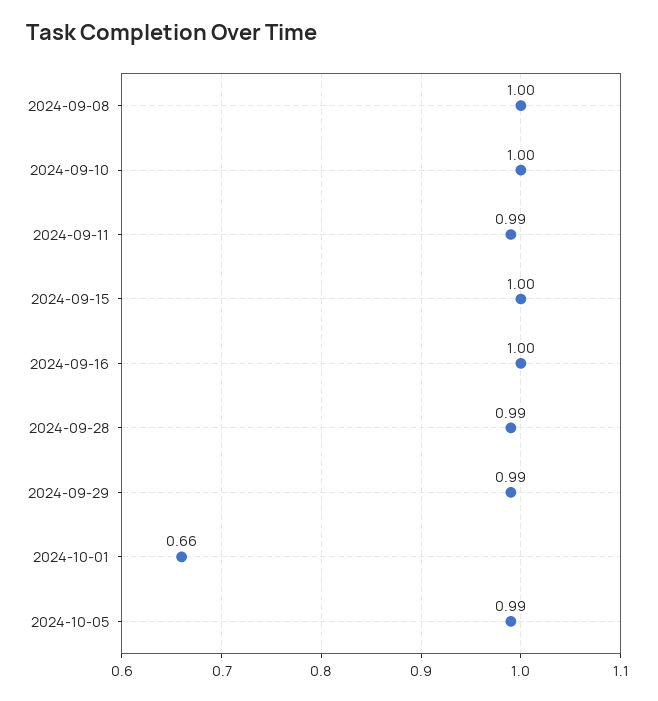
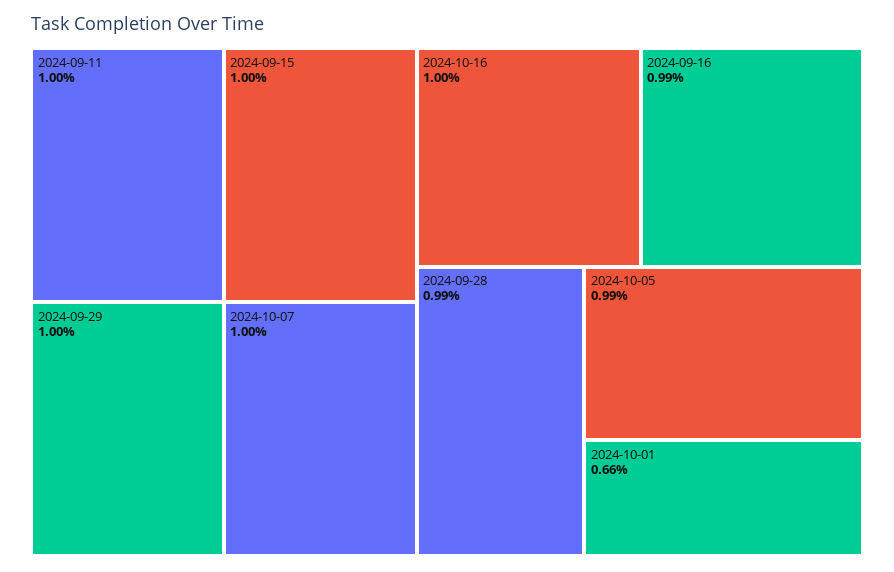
2024-09-08: 1 -> none
2024-09-10: 1 -> none
2024-09-11: 0.99 -> 1
2024-09-16: 1 -> 0.99
2024-09-29: 0.99 -> 1
2024-10-07: none -> 1
2024-10-16: none -> 1

